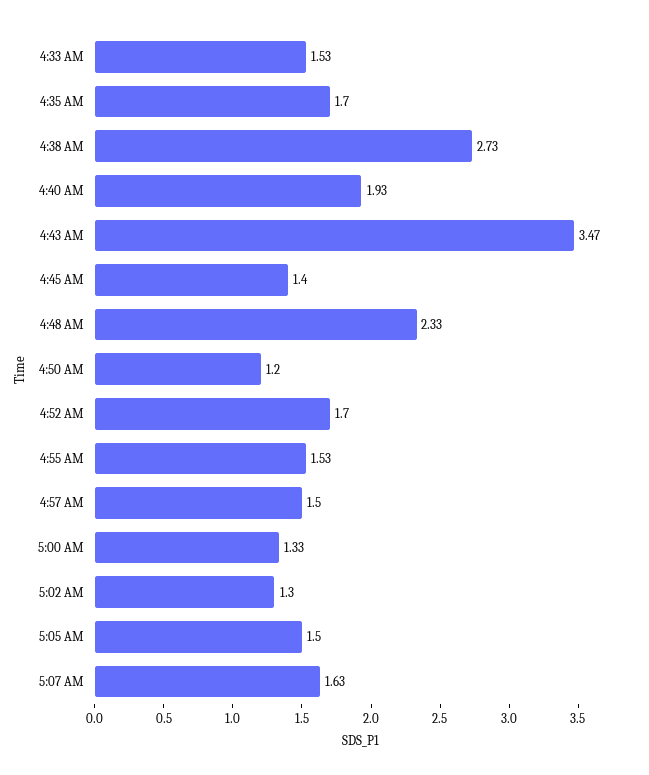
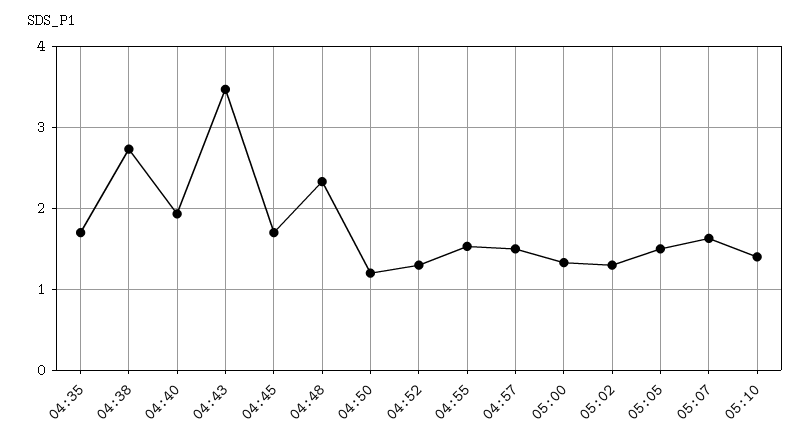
4:33 AM: 1.53 -> none
4:45 AM: 1.4 -> 1.7
4:52 AM: 1.7 -> 1.3
05:10: none -> 1.4

